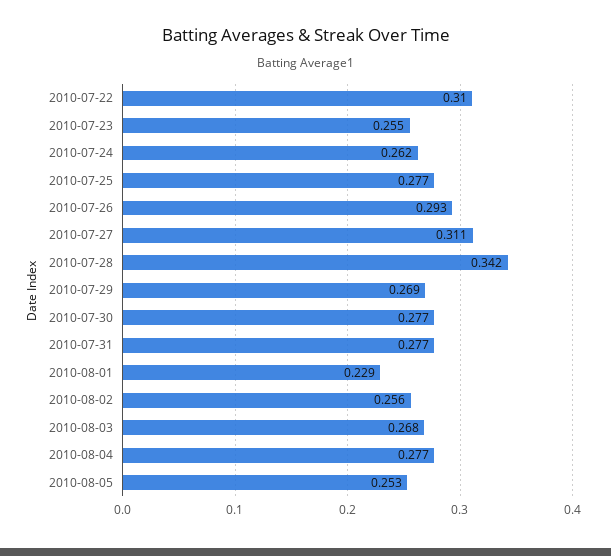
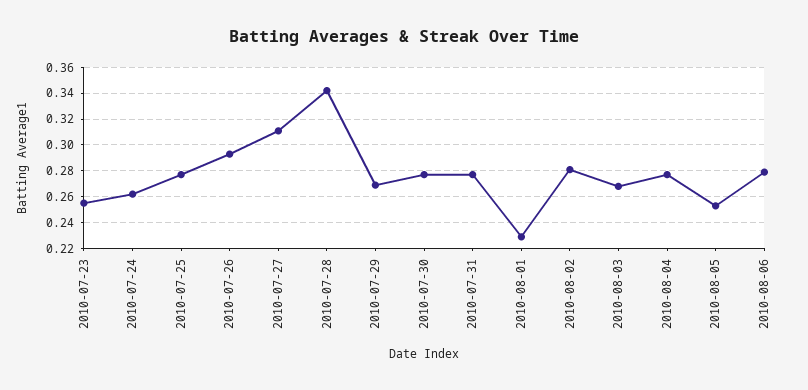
2010-07-22: 0.31 -> none
2010-08-02: 0.256 -> 0.28
2010-08-06: none -> 0.28

